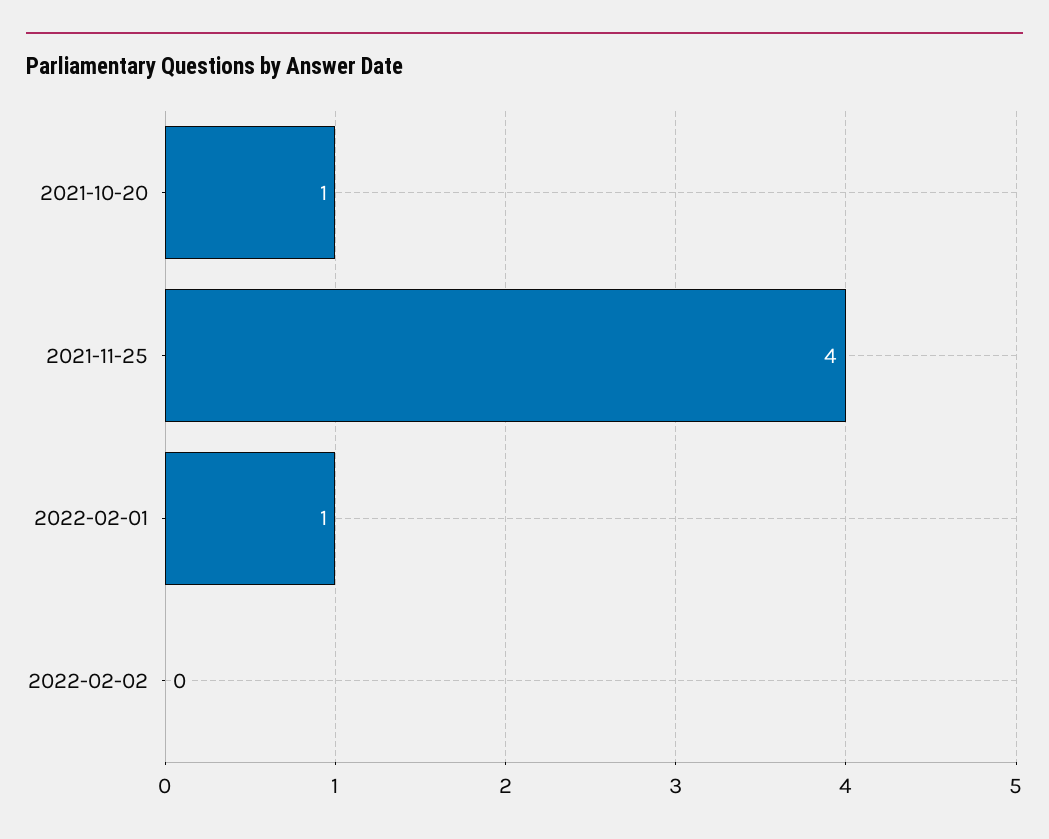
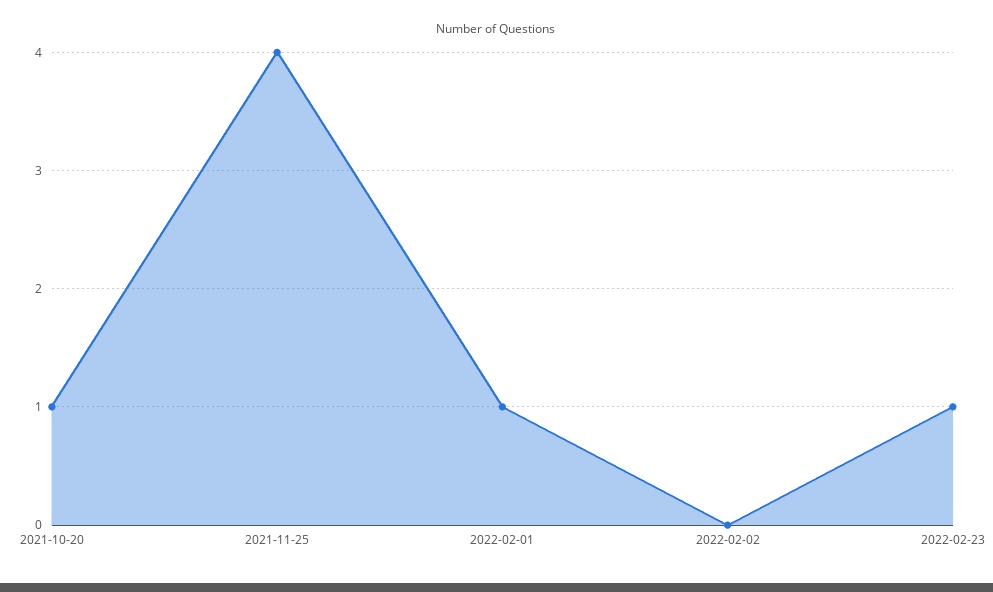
2022-02-23: none -> 1

